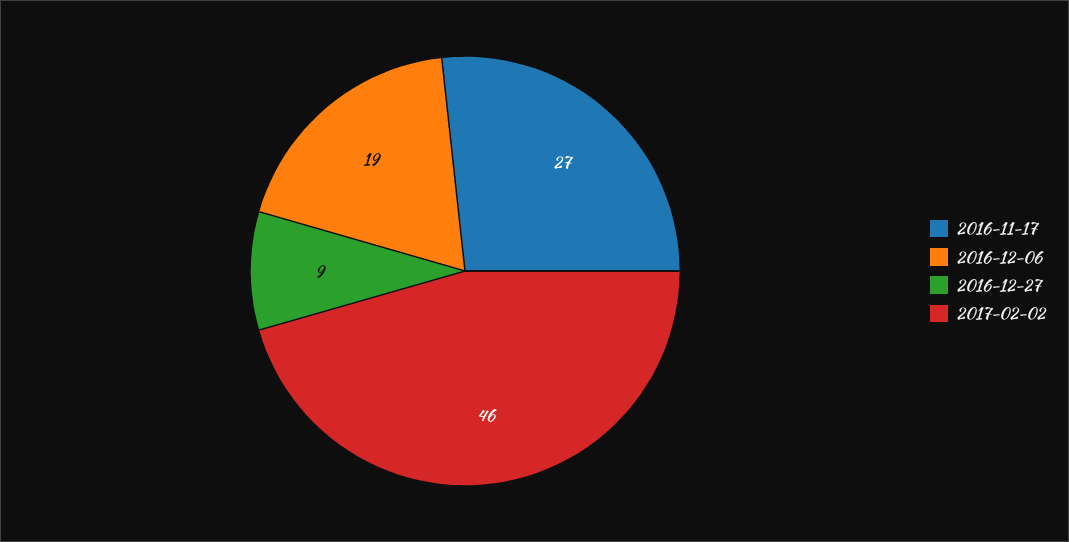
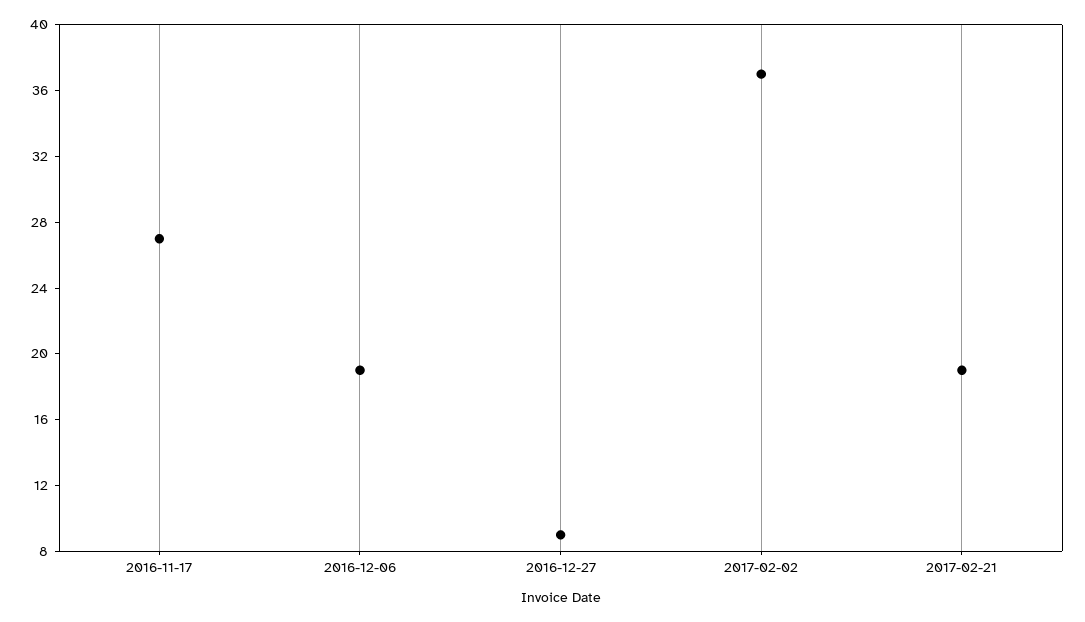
2017-02-02: 46 -> 37
2017-02-21: none -> 19

